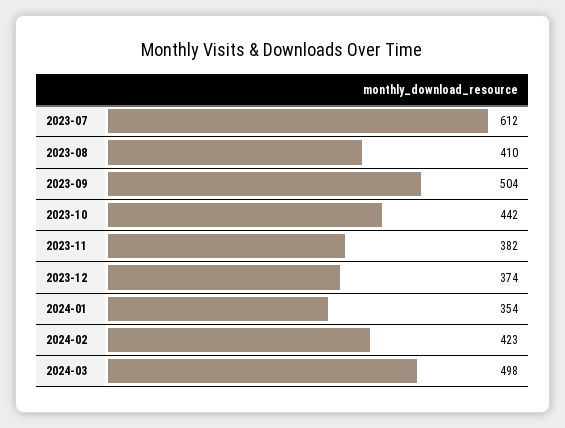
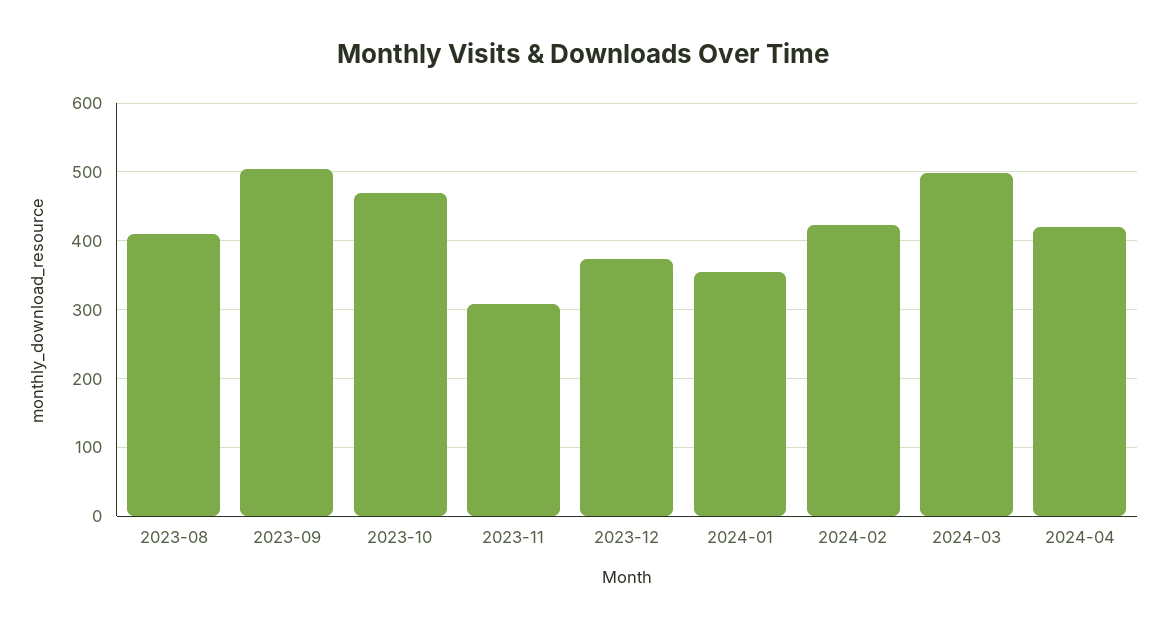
2023-07: 612 -> none
2023-10: 442 -> 470
2023-11: 382 -> 310
2024-04: none -> 420

